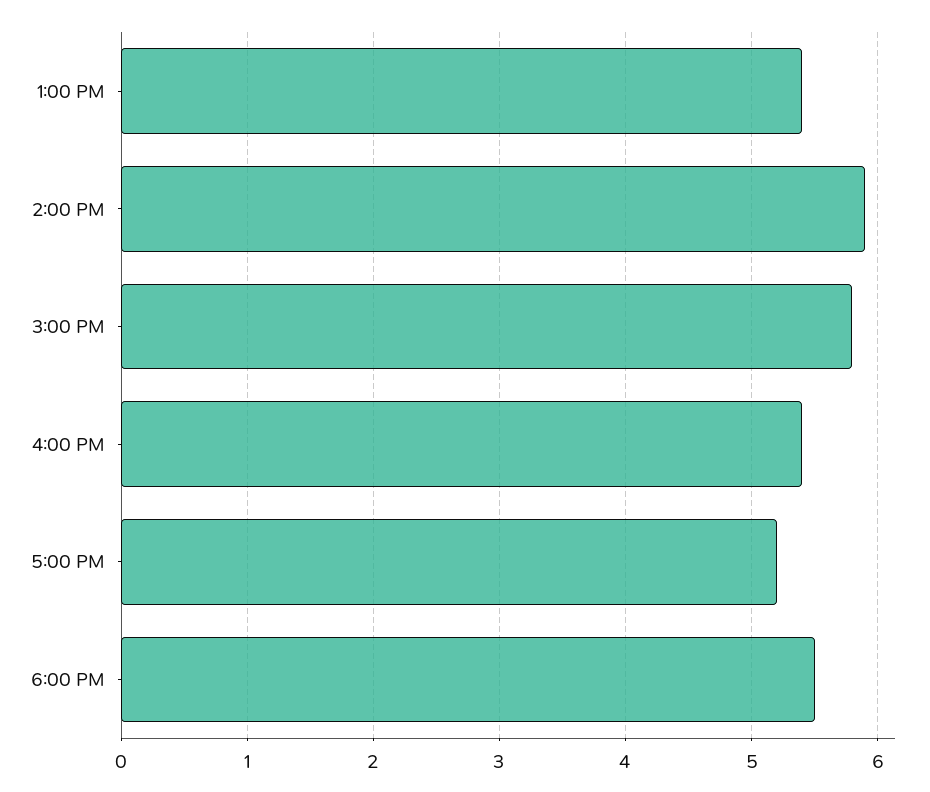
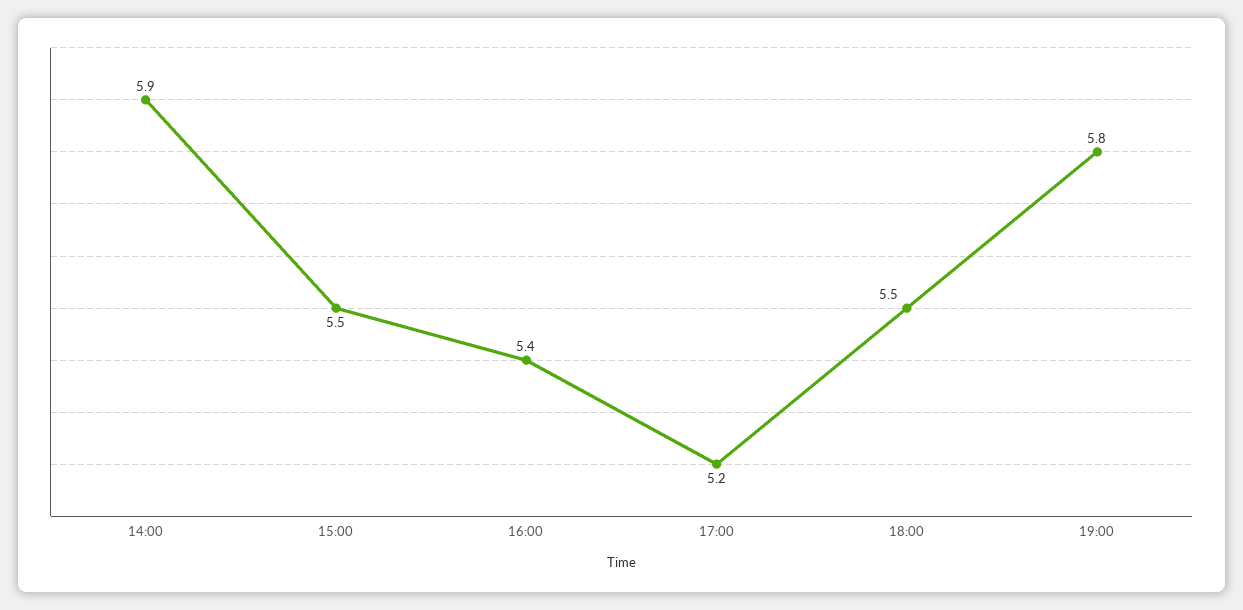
1:00 PM: 5.4 -> none
3:00 PM: 5.8 -> 5.5
19:00: none -> 5.8

